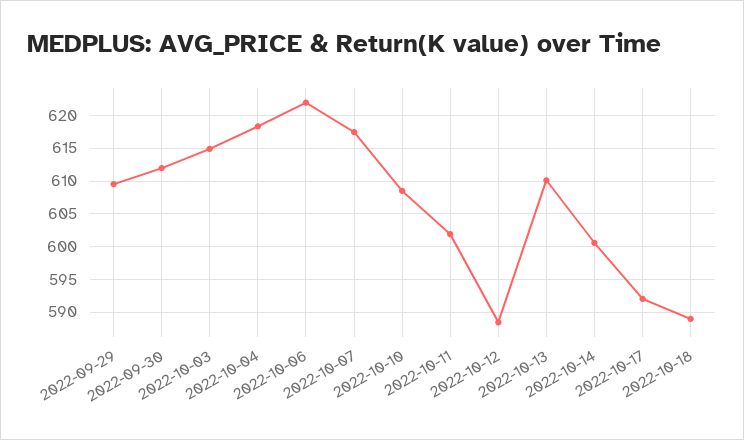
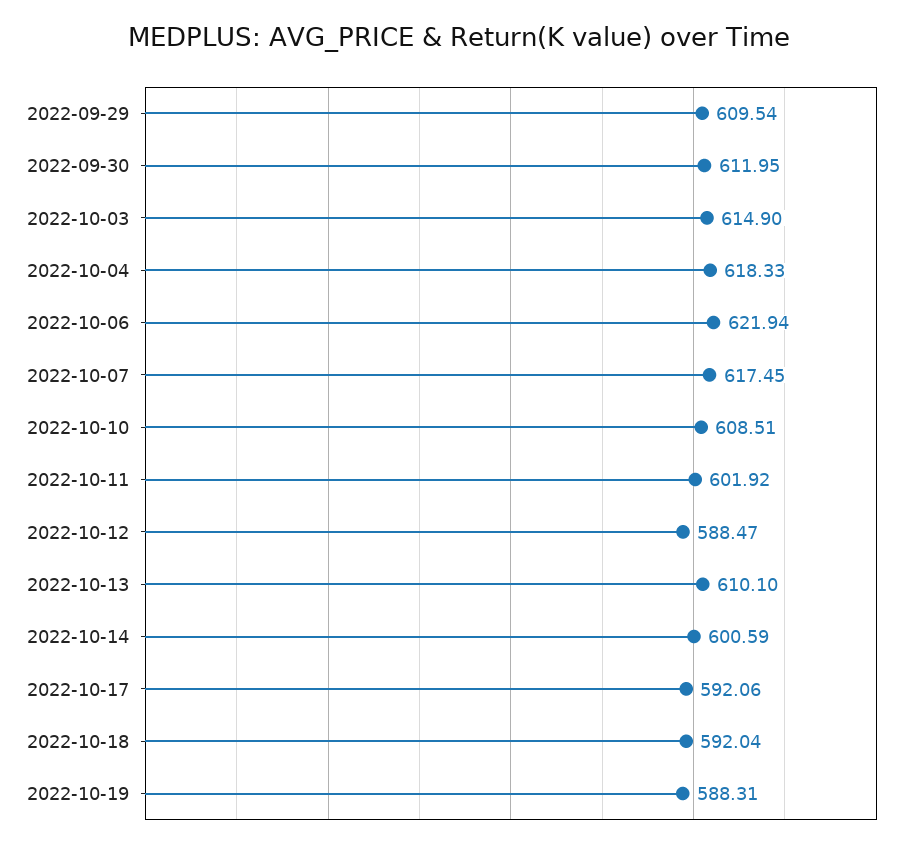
2022-10-18: 589 -> 592.04
2022-10-19: none -> 588.31

